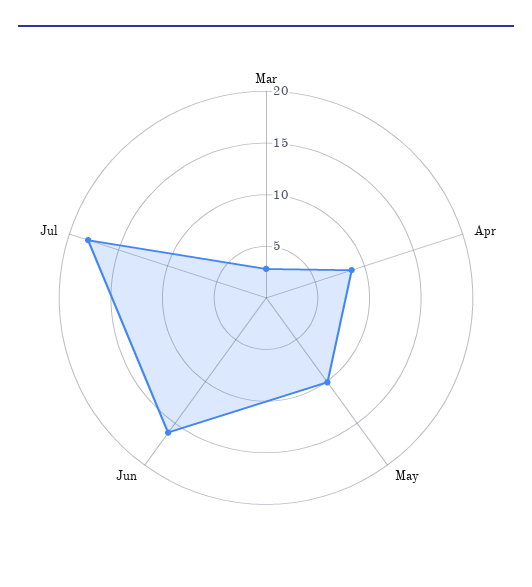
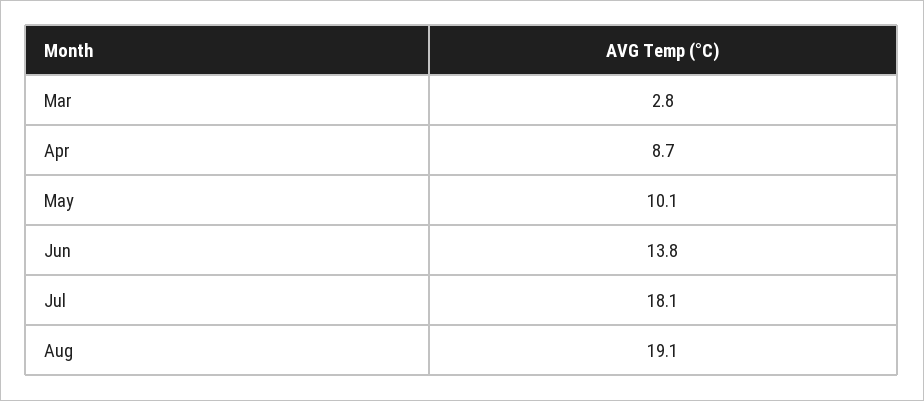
Jun: 16 -> 13.8
Aug: none -> 19.1

